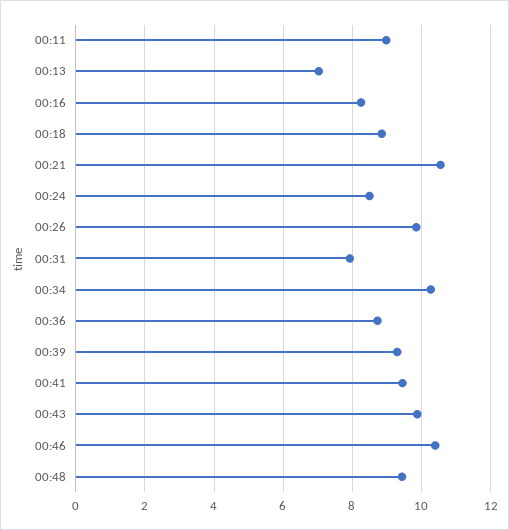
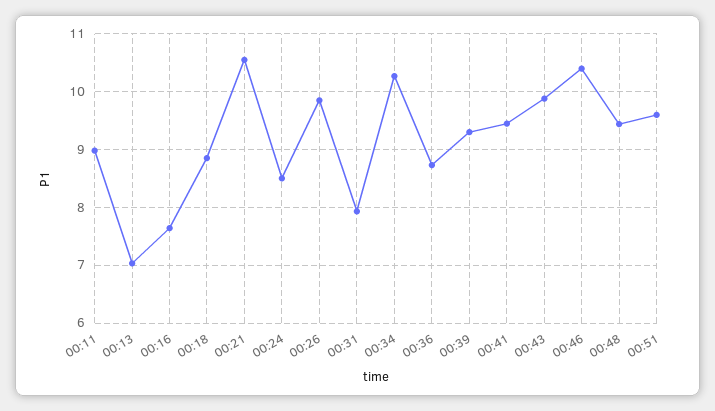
00:16: 8.2 -> 7.6
00:51: none -> 9.6

